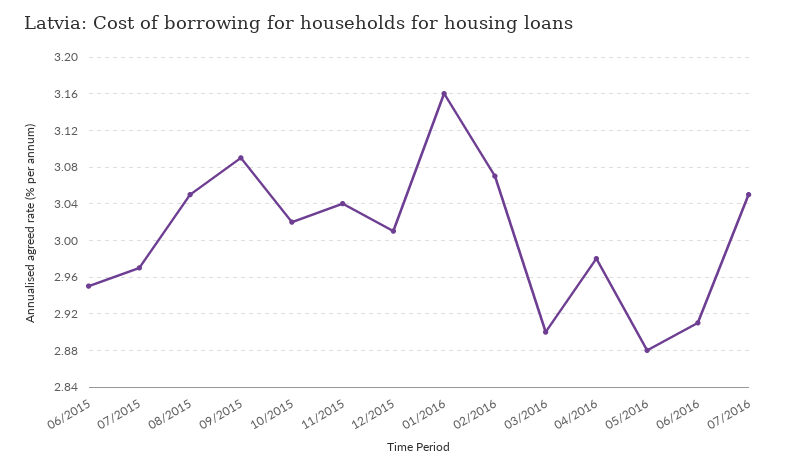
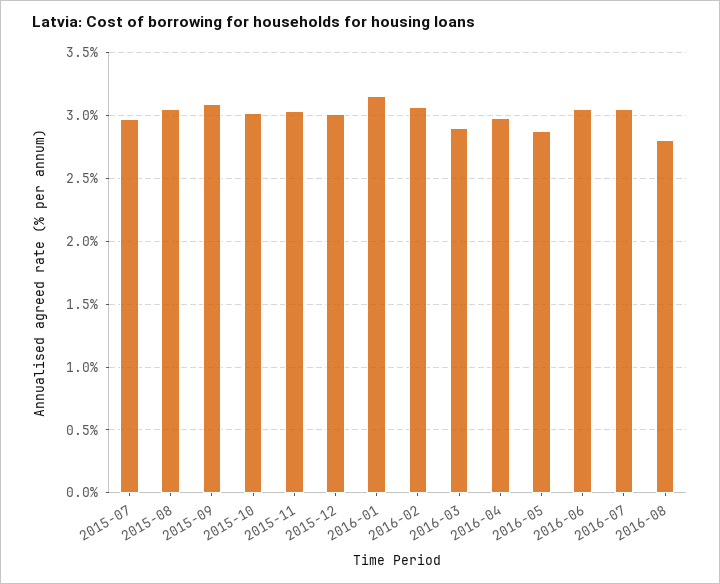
06/2015: 2.95 -> none
06/2016: 2.91 -> 3.05
2016-08: none -> 2.8

